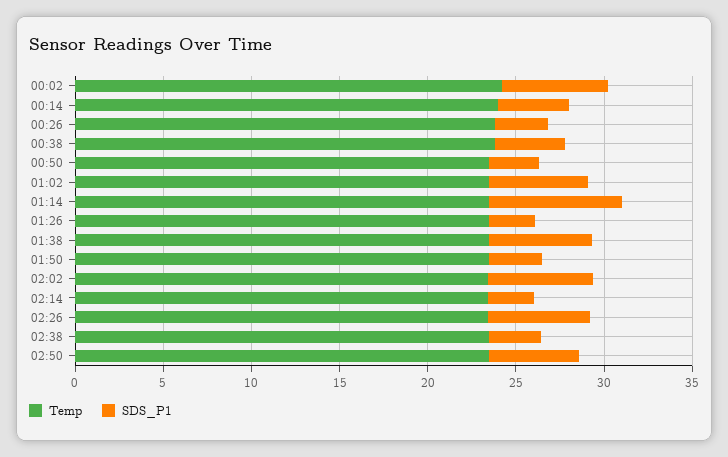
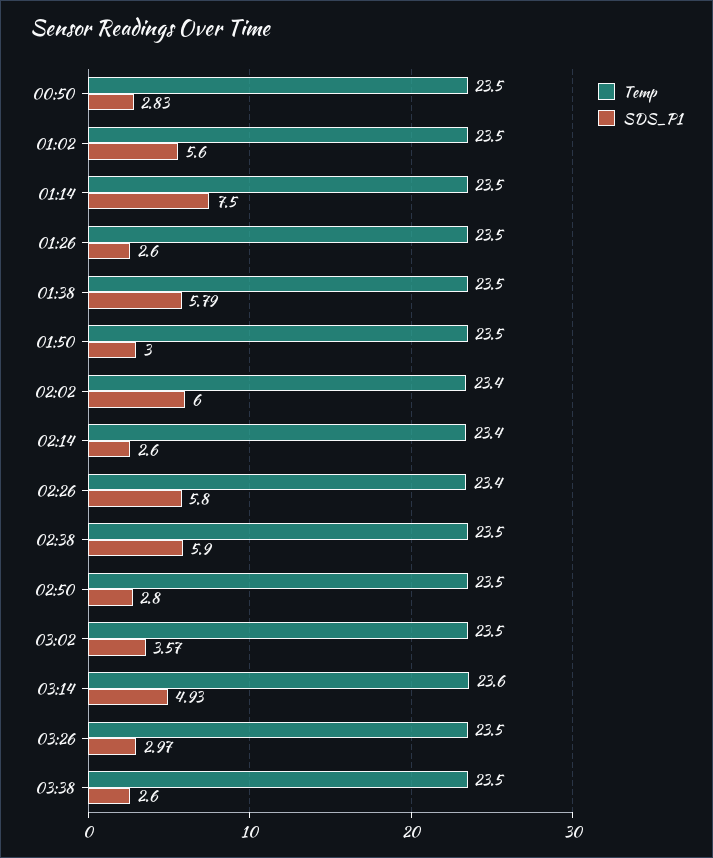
Temp, 00:02: 24 -> none
SDS_P1, 00:02: 6 -> none
Temp, 00:14: 24 -> none
SDS_P1, 00:14: 4 -> none
Temp, 00:26: 24 -> none
SDS_P1, 00:26: 3 -> none
Temp, 00:38: 24 -> none
SDS_P1, 00:38: 4 -> none
SDS_P1, 02:38: 3 -> 5.9
SDS_P1, 02:50: 5 -> 2.8
Temp, 03:02: none -> 23.5
SDS_P1, 03:02: none -> 3.57
Temp, 03:14: none -> 23.6
SDS_P1, 03:14: none -> 4.93
Temp, 03:26: none -> 23.5
SDS_P1, 03:26: none -> 2.97
Temp, 03:38: none -> 23.5
SDS_P1, 03:38: none -> 2.6

